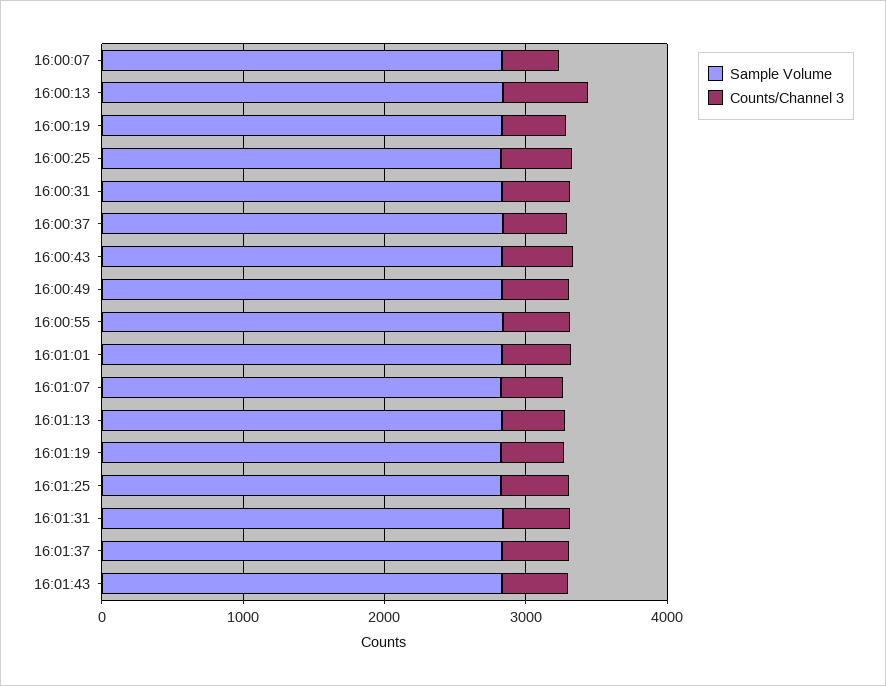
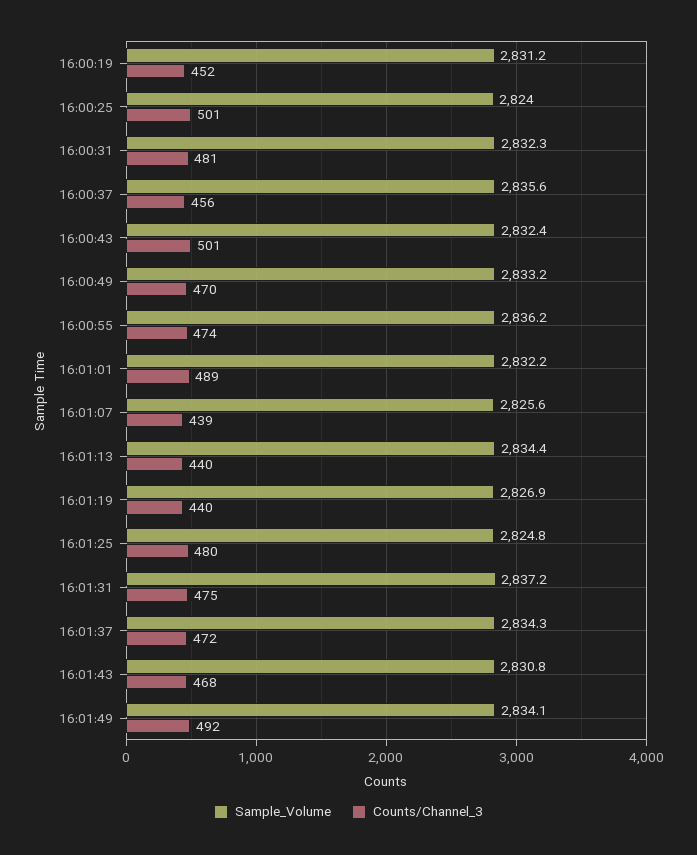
Sample Volume, 16:00:07: 2800 -> none
Counts/Channel 3, 16:00:07: 400 -> none
Sample Volume, 16:00:13: 2800 -> none
Counts/Channel 3, 16:00:13: 600 -> none
Sample Volume, 16:01:49: none -> 2834.1
Counts/Channel 3, 16:01:49: none -> 492

